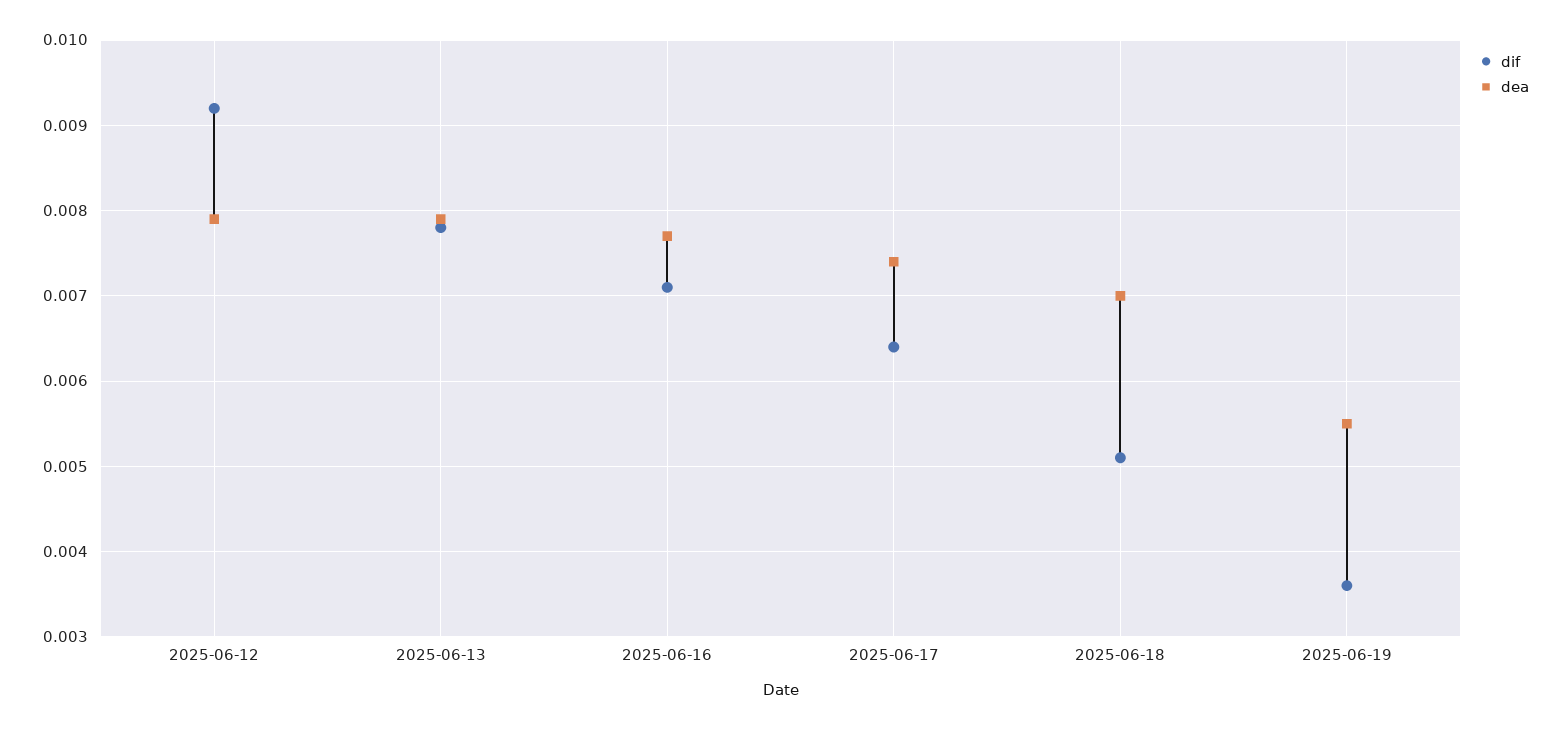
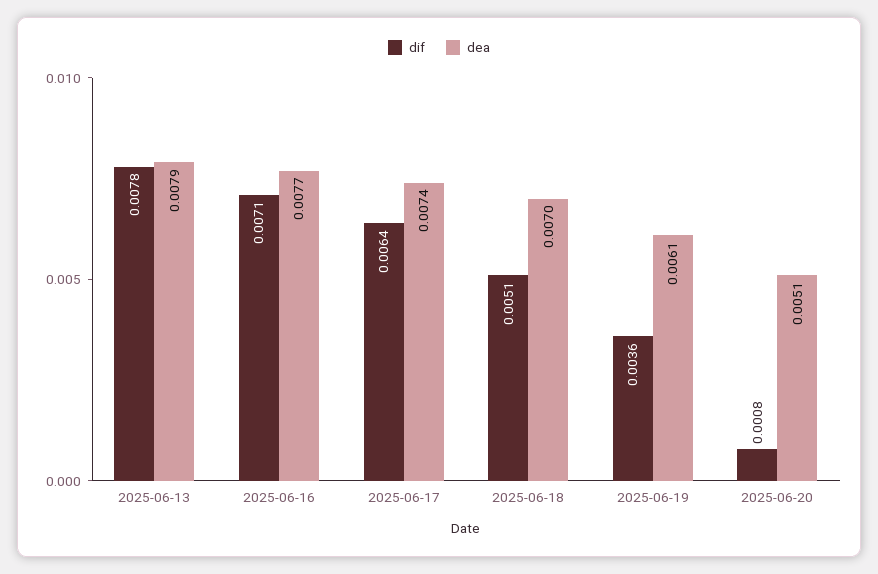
dif, 2025-06-12: 0.0092 -> none
dea, 2025-06-12: 0.0079 -> none
dea, 2025-06-19: 0.0055 -> 0.0061
dif, 2025-06-20: none -> 0.0008
dea, 2025-06-20: none -> 0.0051

